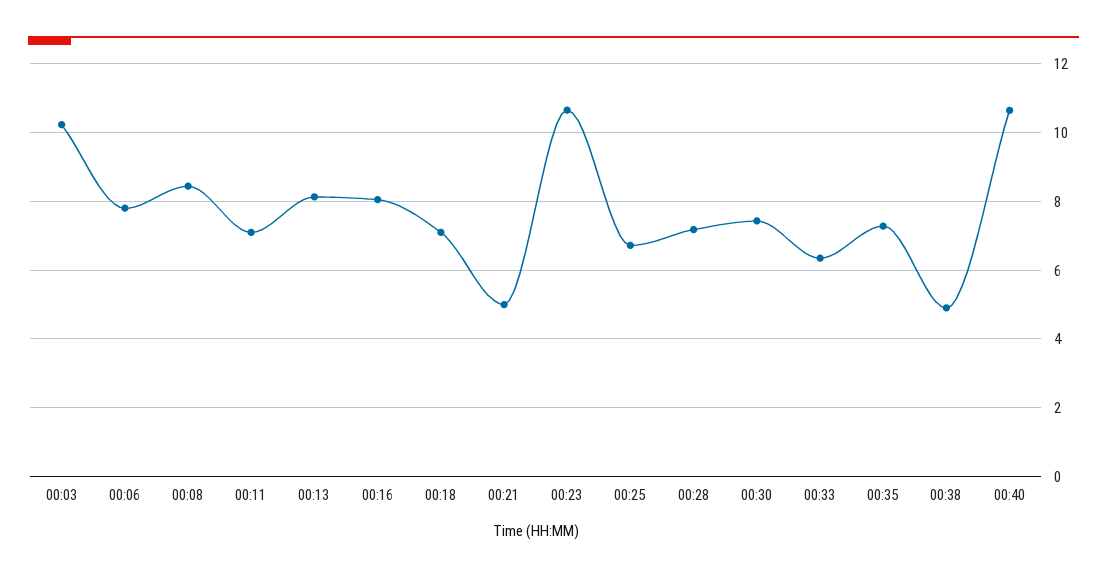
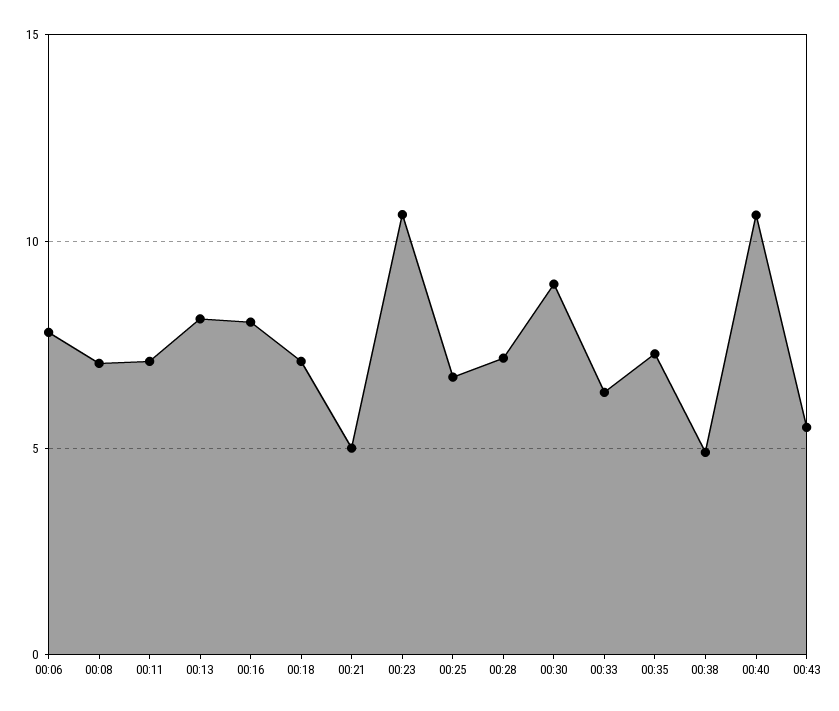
00:03: 10.2 -> none
00:08: 8.4 -> 7
00:30: 7.4 -> 9
00:43: none -> 5.5

